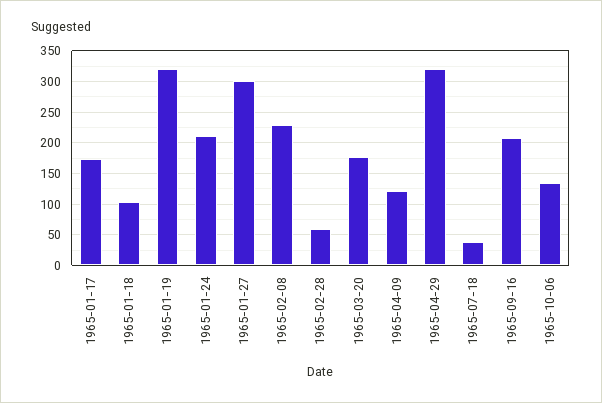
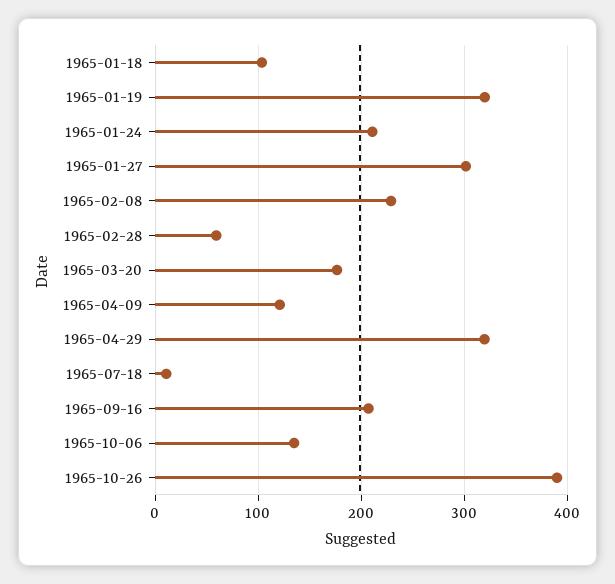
1965-01-17: 170 -> none
1965-07-18: 40 -> 10
1965-10-26: none -> 390

